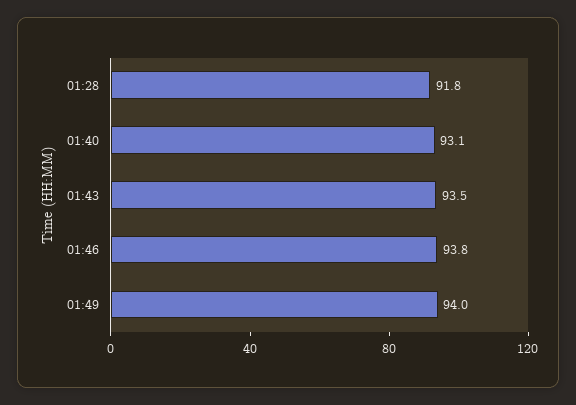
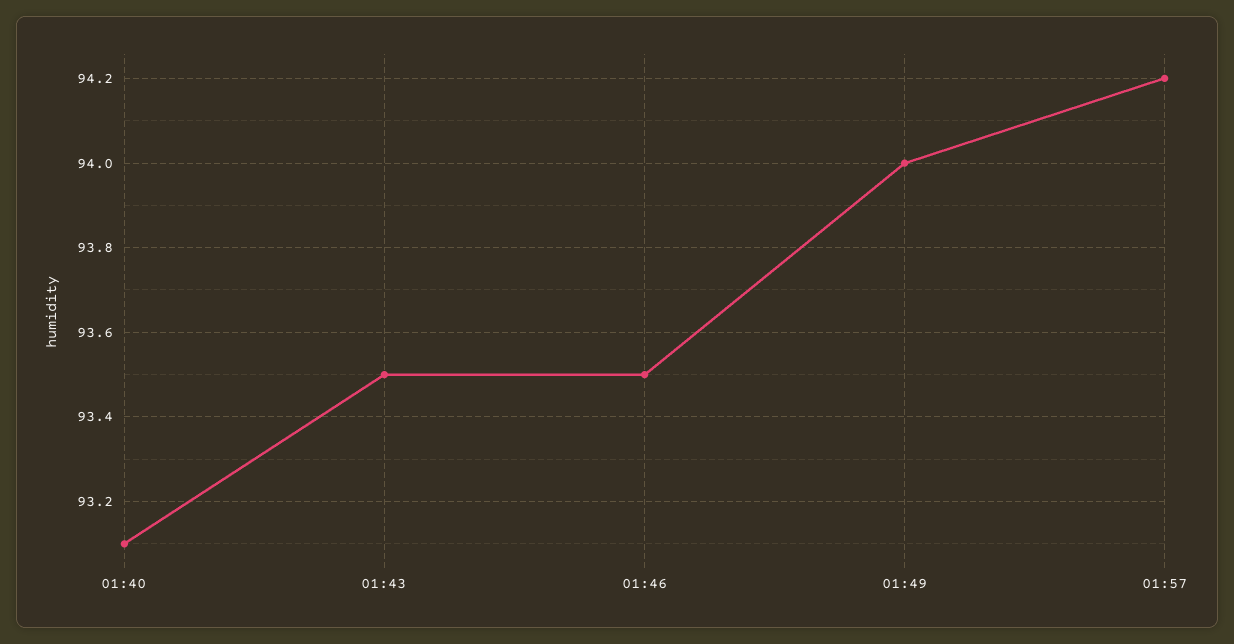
01:28: 91.8 -> none
01:46: 93.8 -> 93.5
01:57: none -> 94.2

